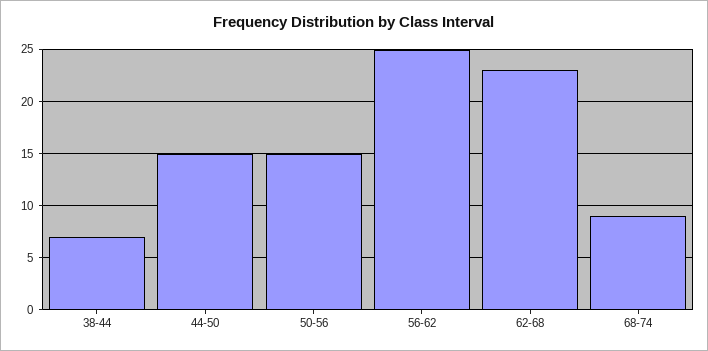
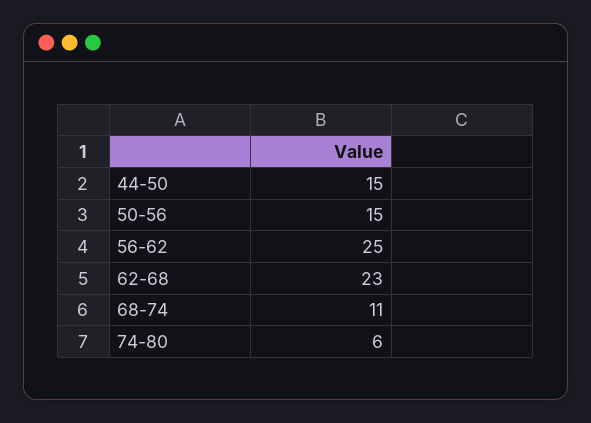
38-44: 7 -> none
68-74: 9 -> 11
74-80: none -> 6

